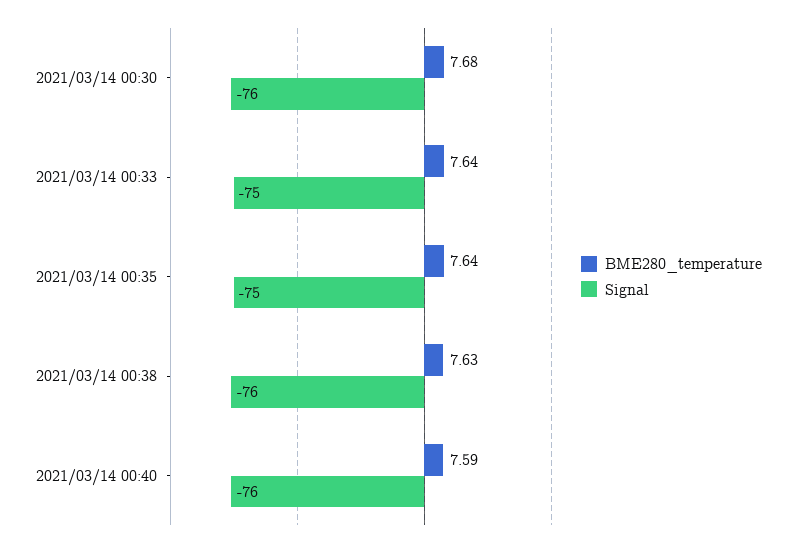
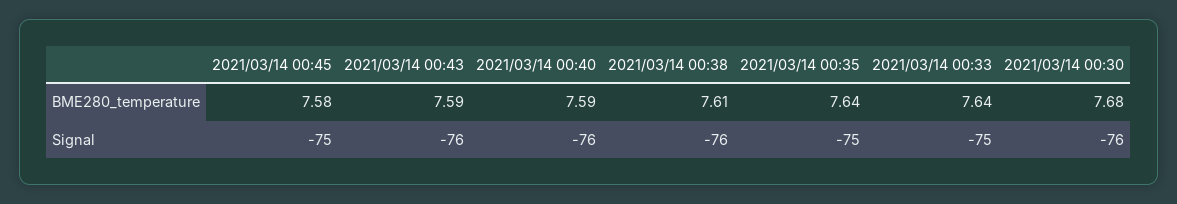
BME280_temperature, 2021/03/14 00:38: 7.63 -> 7.61
BME280_temperature, 2021/03/14 00:45: none -> 7.58
BME280_temperature, 2021/03/14 00:43: none -> 7.59
Signal, 2021/03/14 00:45: none -> -75
Signal, 2021/03/14 00:43: none -> -76

